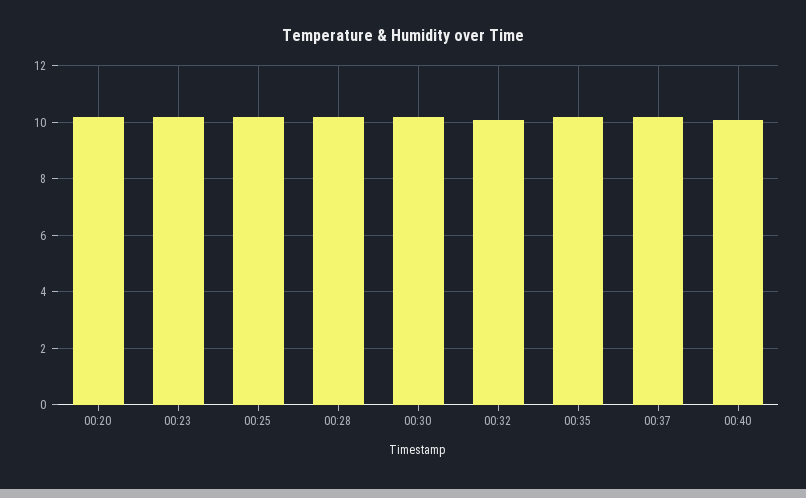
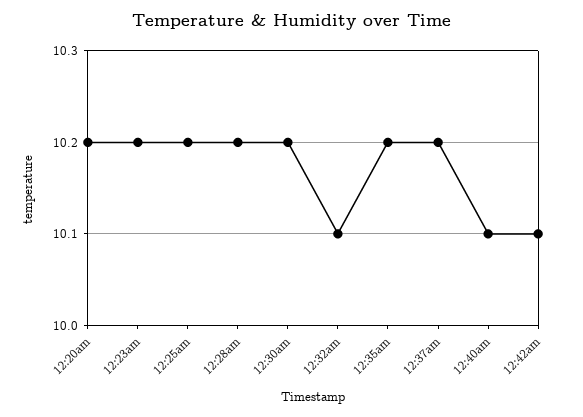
12:42am: none -> 10.1

